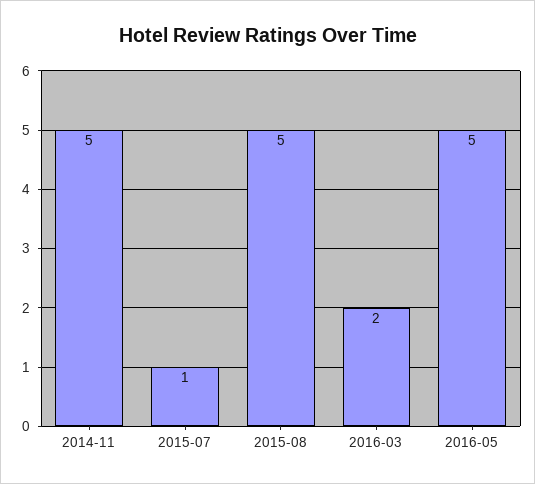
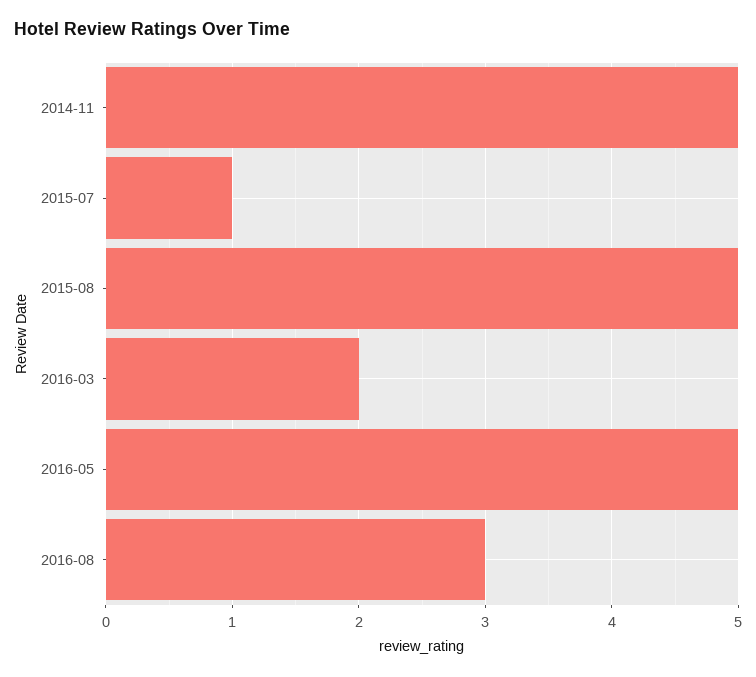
2016-08: none -> 3

